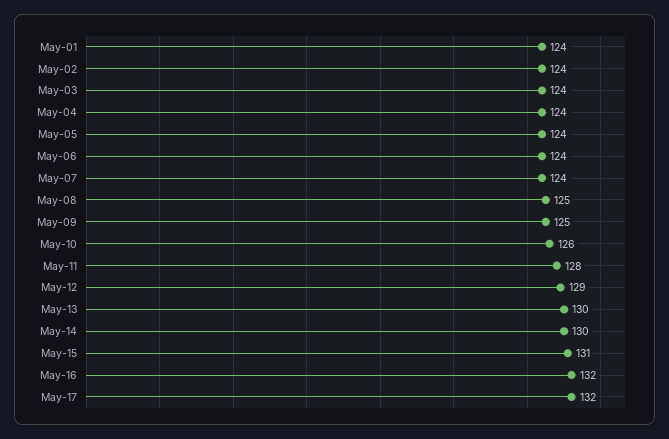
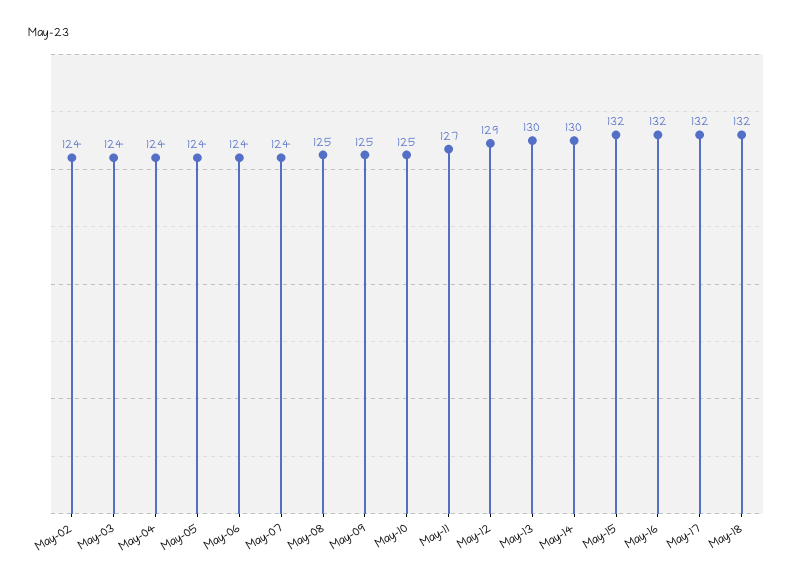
May-01: 124 -> none
May-10: 126 -> 125
May-11: 128 -> 127
May-15: 131 -> 132
May-18: none -> 132

